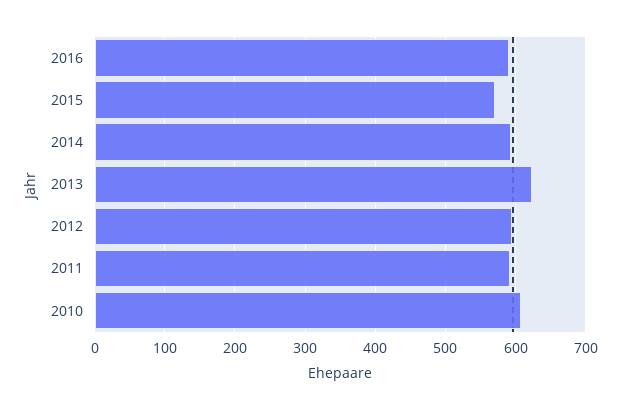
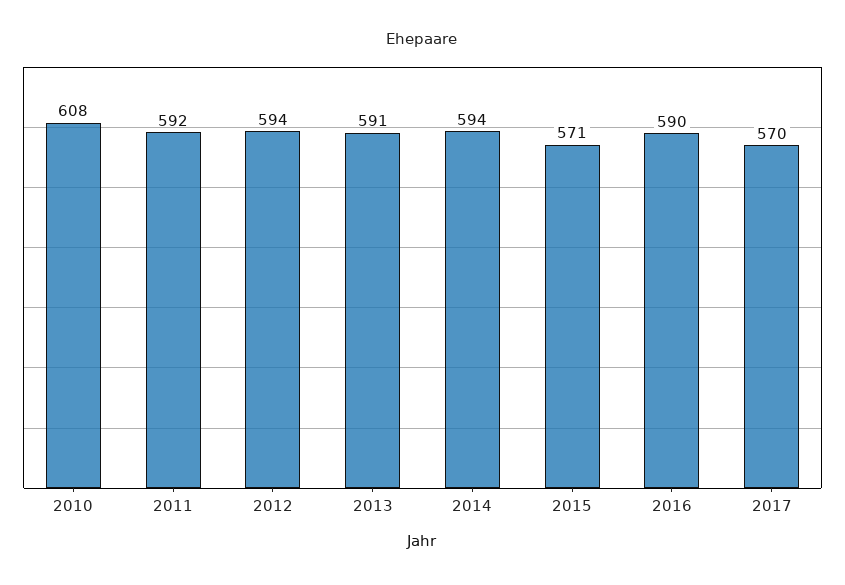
2013: 620 -> 591
2017: none -> 570

